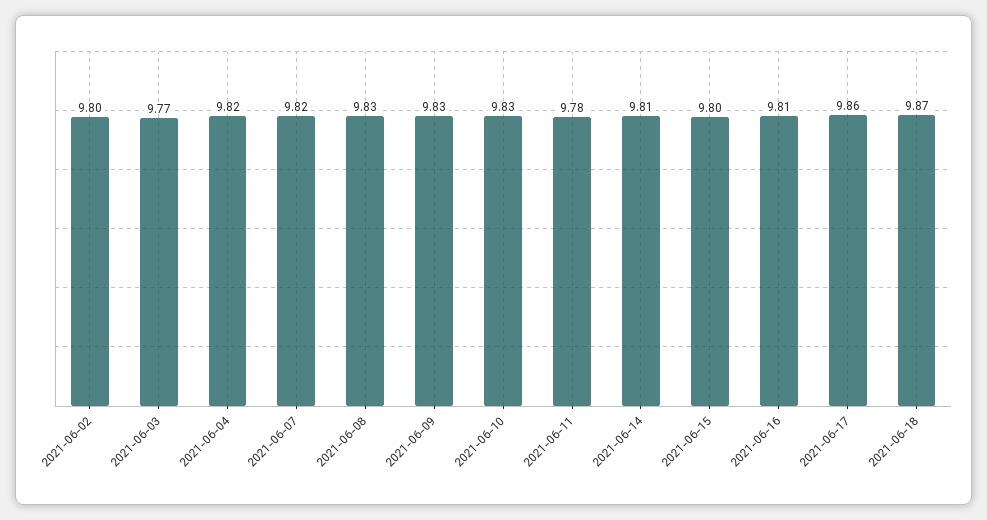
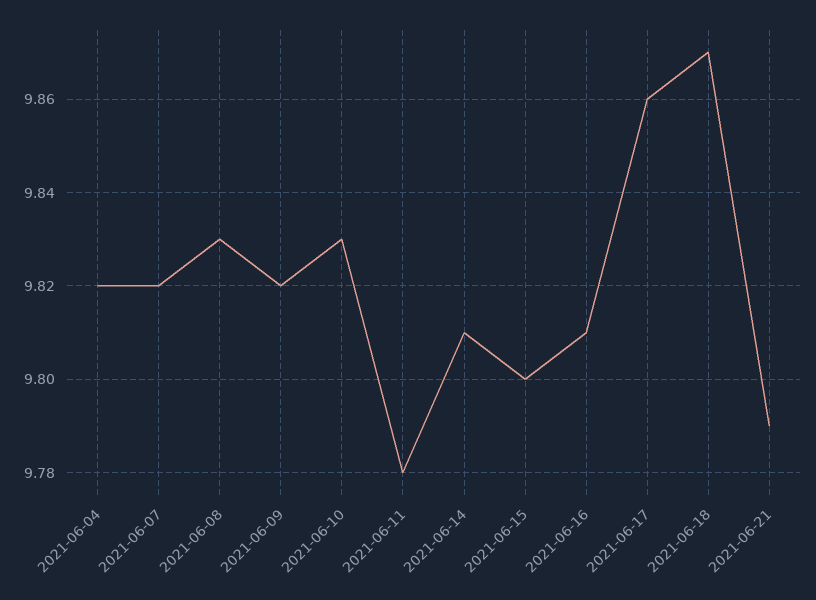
2021-06-02: 9.8 -> none
2021-06-03: 9.77 -> none
2021-06-09: 9.83 -> 9.82
2021-06-21: none -> 9.79

